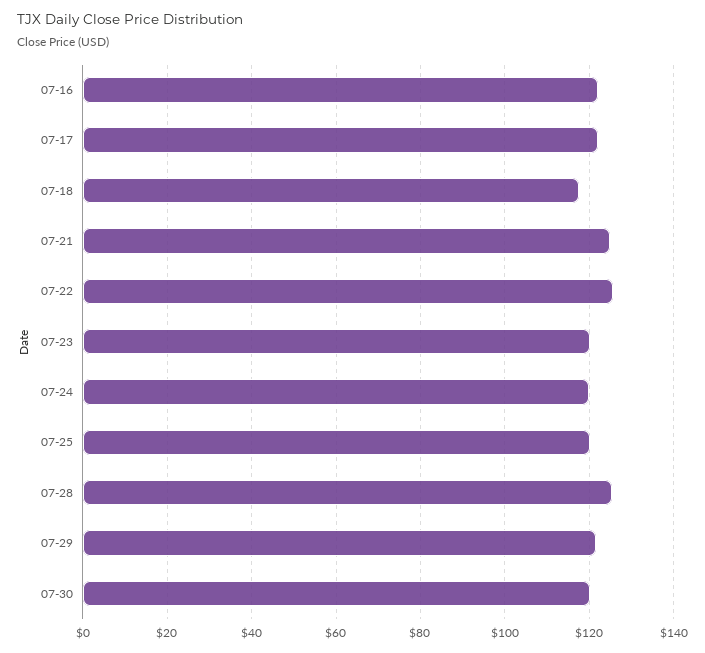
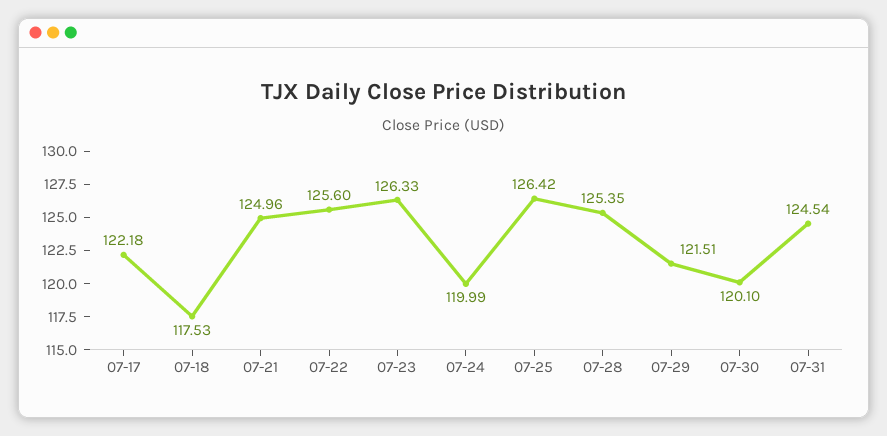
07-16: 122 -> none
07-23: 120 -> 126.33
07-25: 120 -> 126.42
07-31: none -> 124.54

